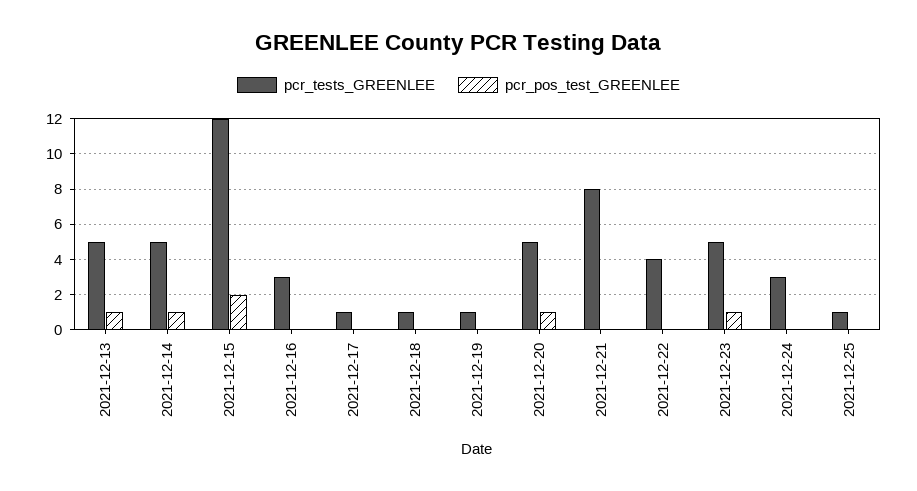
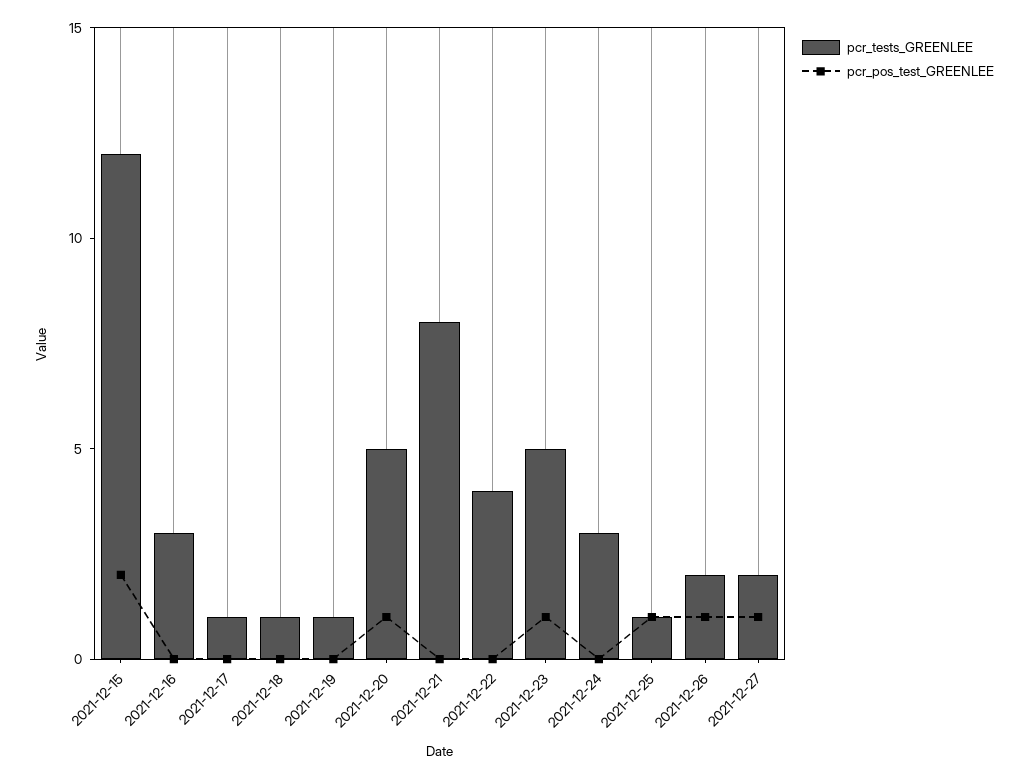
pcr_tests_GREENLEE, 2021-12-13: 5 -> none
pcr_pos_test_GREENLEE, 2021-12-13: 1 -> none
pcr_tests_GREENLEE, 2021-12-14: 5 -> none
pcr_pos_test_GREENLEE, 2021-12-14: 1 -> none
pcr_pos_test_GREENLEE, 2021-12-25: 0 -> 1
pcr_tests_GREENLEE, 2021-12-26: none -> 2
pcr_pos_test_GREENLEE, 2021-12-26: none -> 1
pcr_tests_GREENLEE, 2021-12-27: none -> 2
pcr_pos_test_GREENLEE, 2021-12-27: none -> 1

